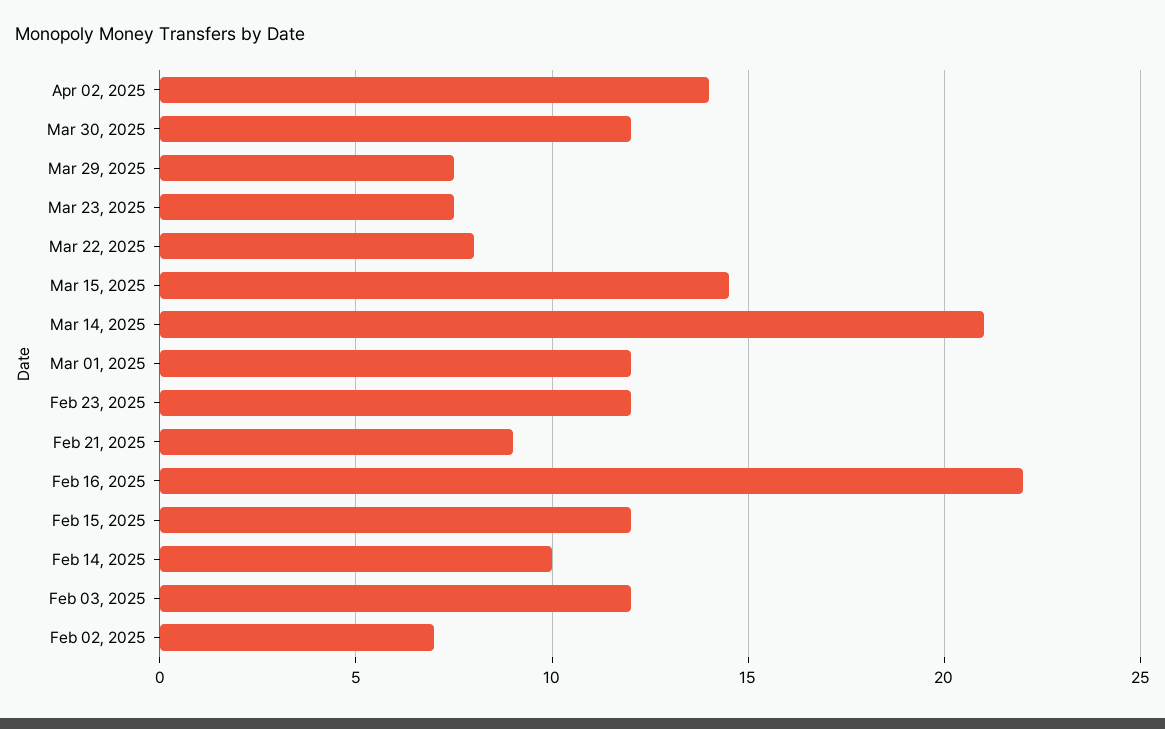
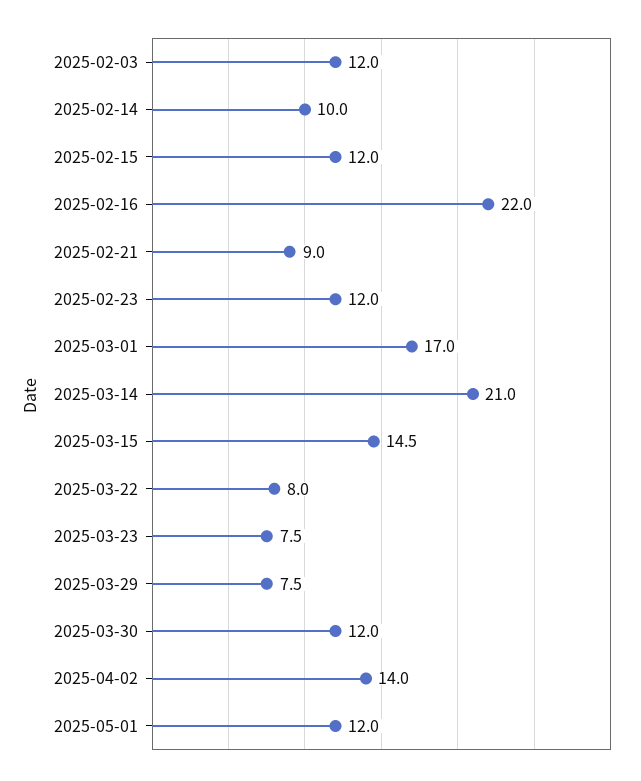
Mar 01, 2025: 12 -> 17
Feb 02, 2025: 7 -> none
2025-05-01: none -> 12

